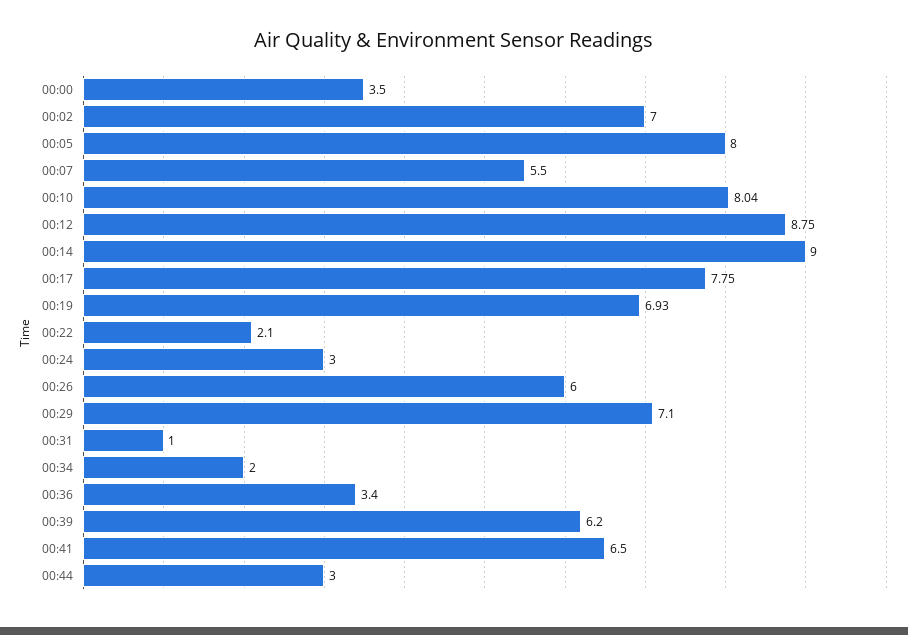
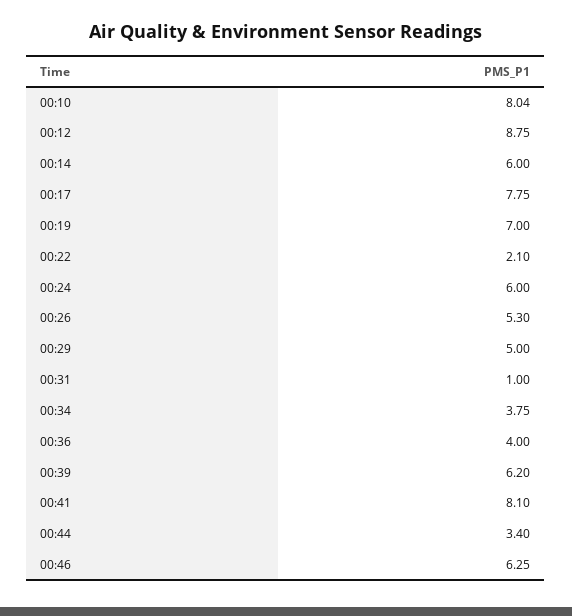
00:00: 3.5 -> none
00:02: 7 -> none
00:05: 8 -> none
00:07: 5.5 -> none
00:14: 9 -> 6
00:19: 6.93 -> 7
00:24: 3 -> 6
00:26: 6 -> 5.3
00:29: 7.1 -> 5
00:34: 2 -> 3.75
00:36: 3.4 -> 4
00:41: 6.5 -> 8.1
00:44: 3 -> 3.4
00:46: none -> 6.25

